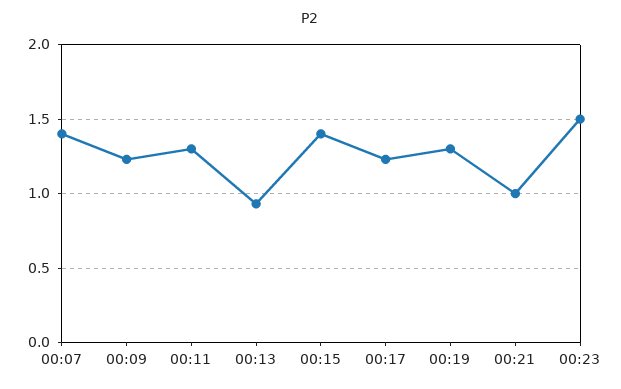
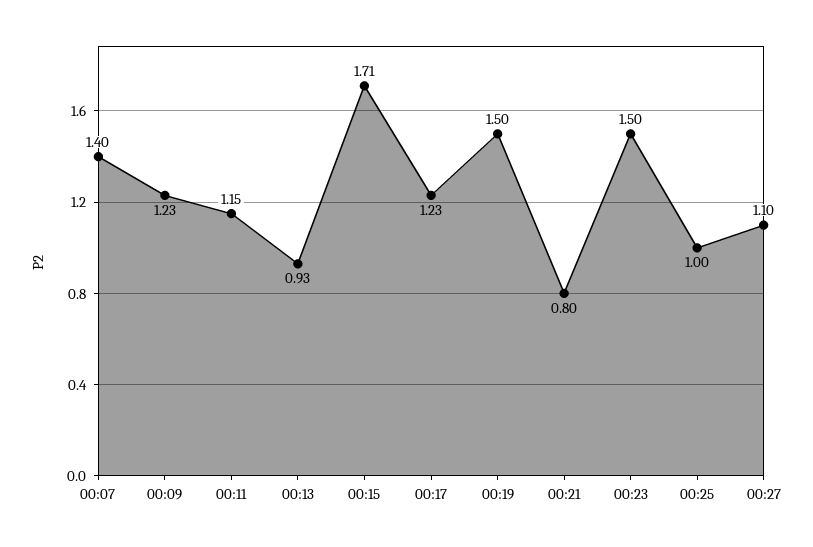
00:11: 1.3 -> 1.15
00:15: 1.4 -> 1.71
00:19: 1.3 -> 1.5
00:21: 1 -> 0.8
00:25: none -> 1
00:27: none -> 1.1

